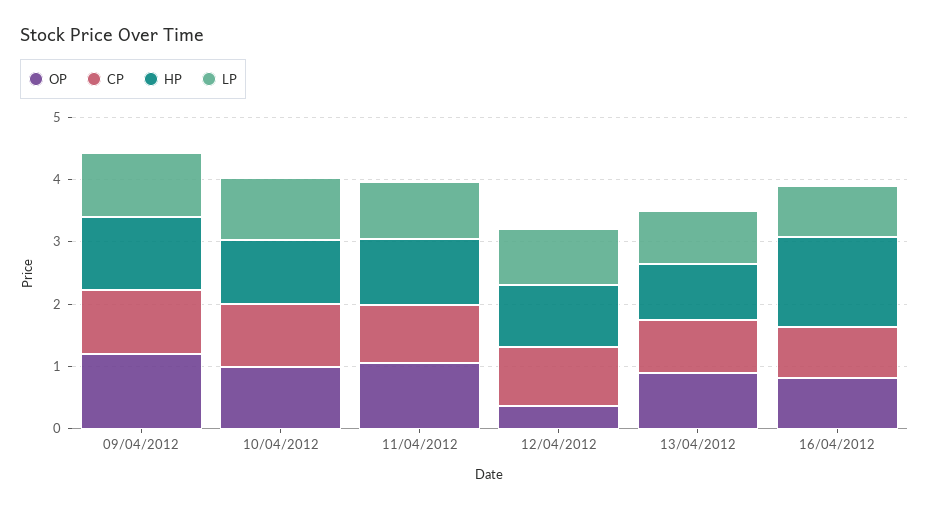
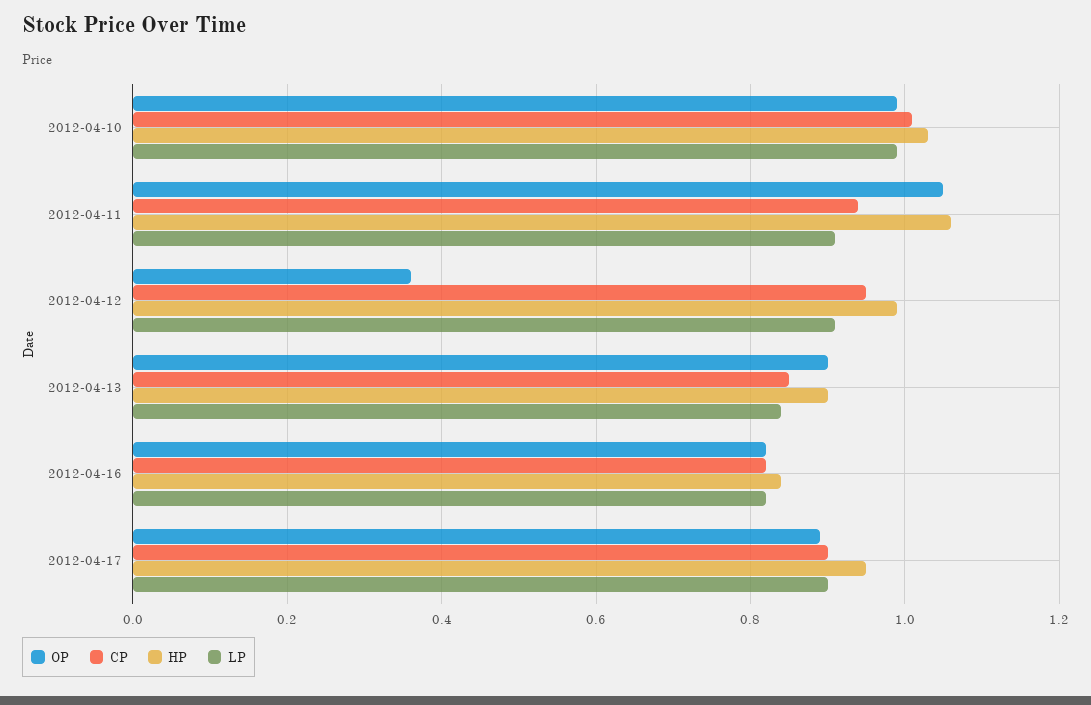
OP, 09/04/2012: 1.2 -> none
CP, 09/04/2012: 1 -> none
HP, 09/04/2012: 1.2 -> none
LP, 09/04/2012: 1 -> none
HP, 16/04/2012: 1.4 -> 0.85
OP, 2012-04-17: none -> 0.9
CP, 2012-04-17: none -> 0.9
HP, 2012-04-17: none -> 0.95
LP, 2012-04-17: none -> 0.9

